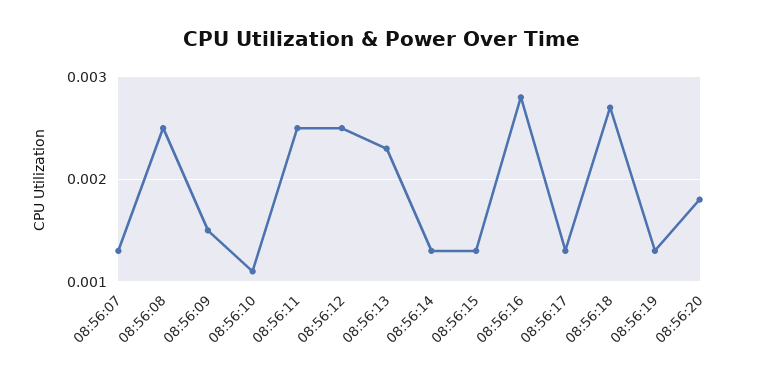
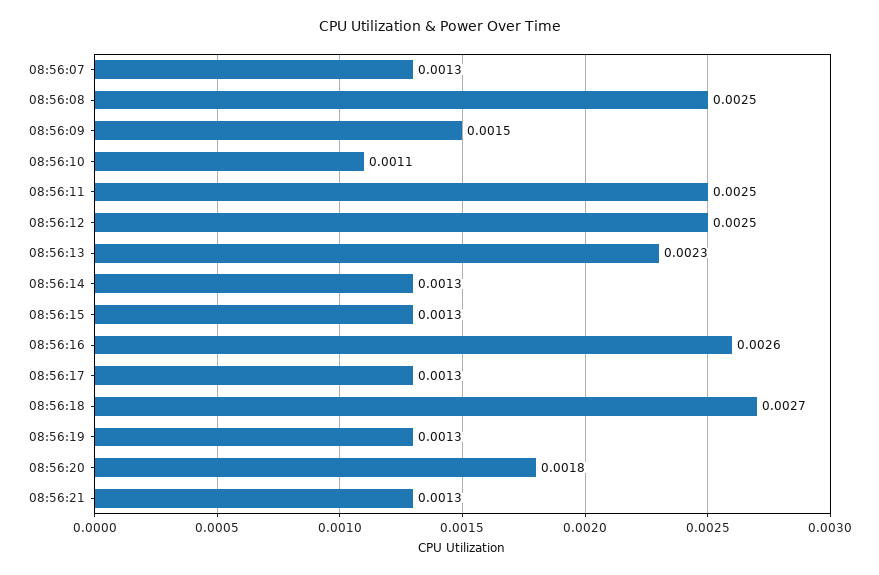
08:56:16: 0.0028 -> 0.0026
08:56:21: none -> 0.0013

